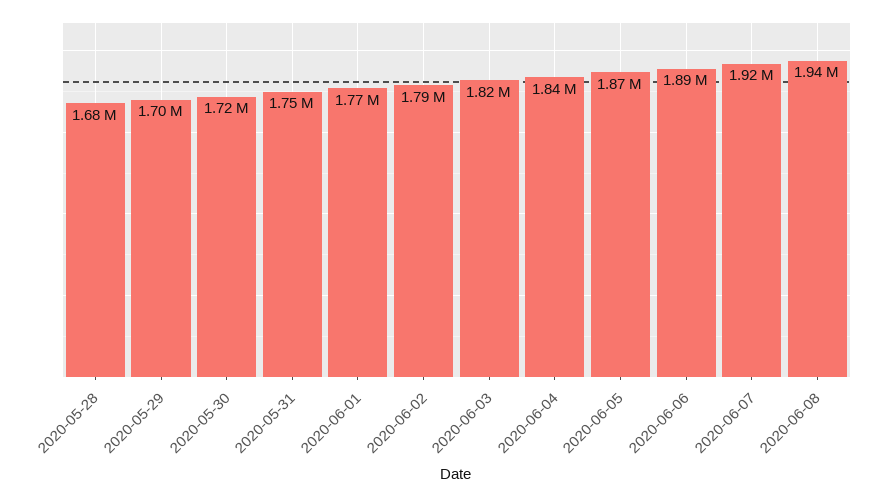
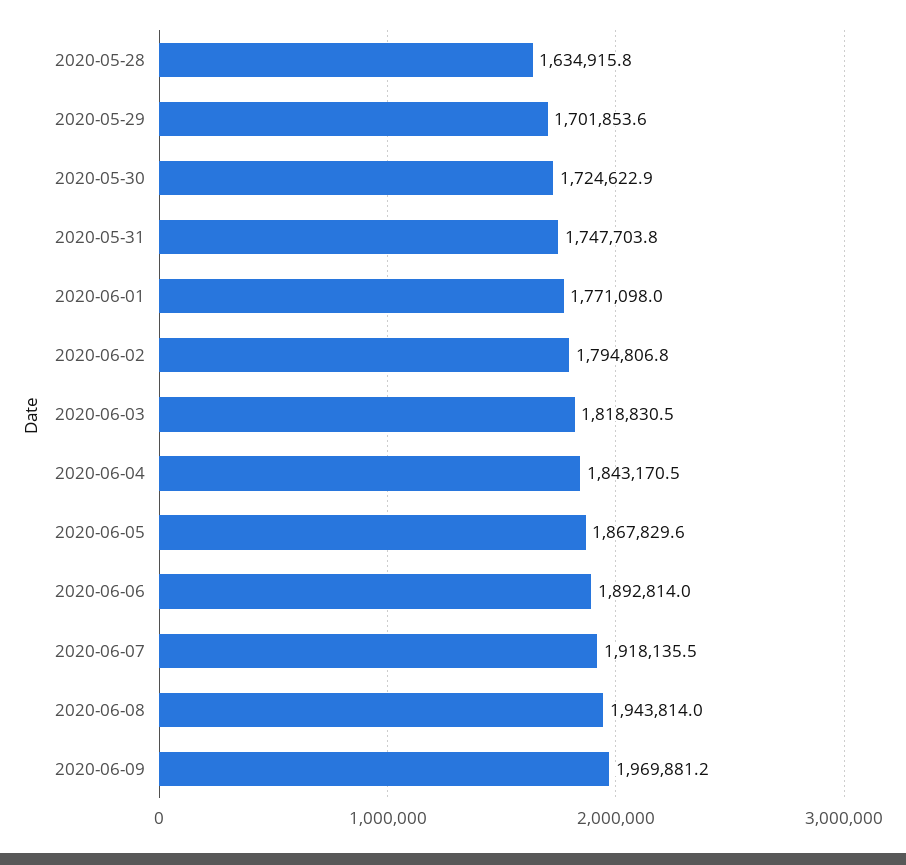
2020-05-28: 1680000 -> 1634915.8
2020-06-09: none -> 1969881.2

